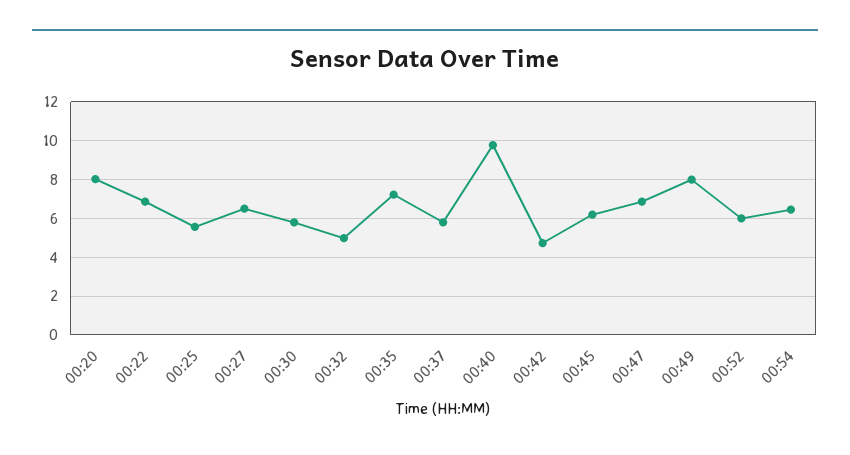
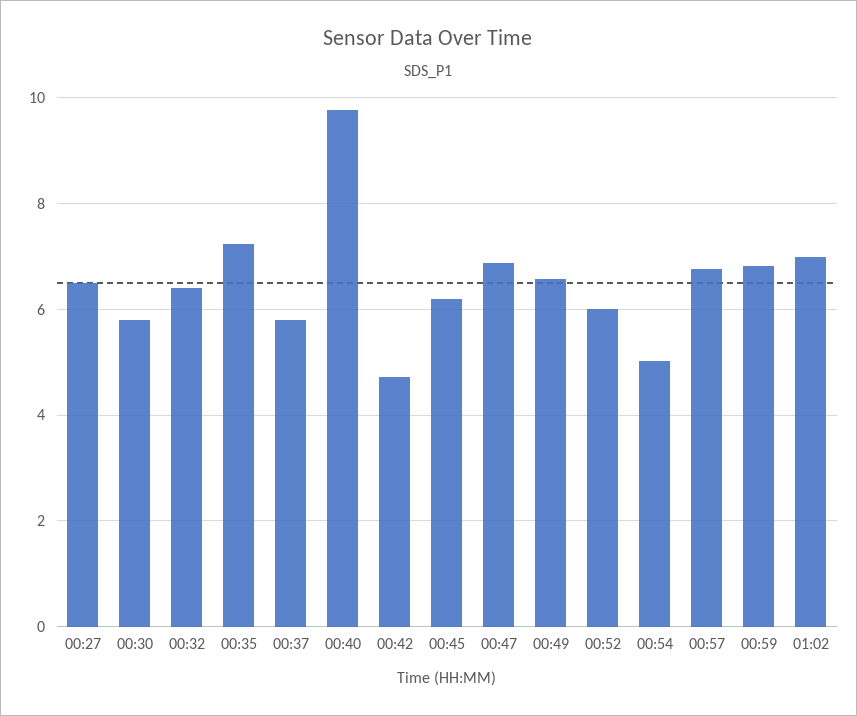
00:20: 8 -> none
00:22: 7 -> none
00:25: 5.5 -> none
00:32: 5 -> 6.4
00:49: 8 -> 6.6
00:54: 6.5 -> 5
00:57: none -> 6.8
00:59: none -> 6.8
01:02: none -> 7

